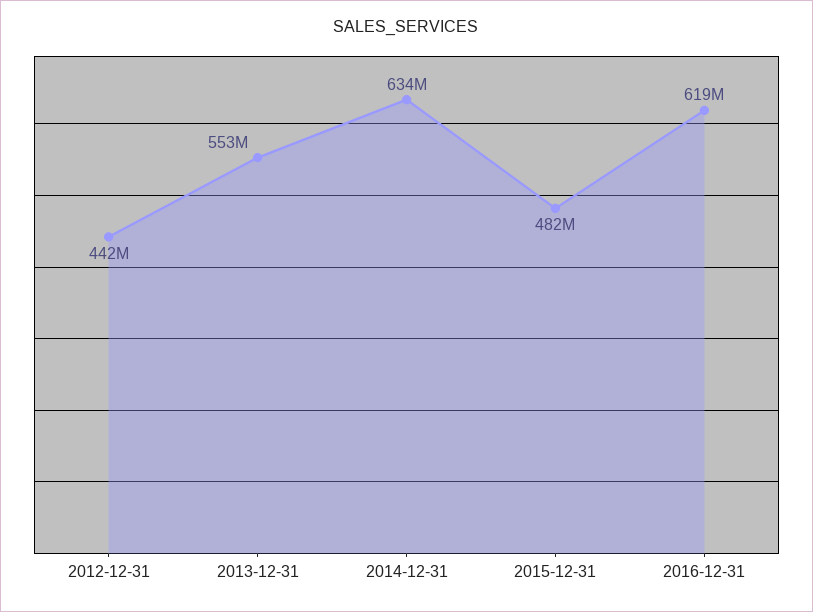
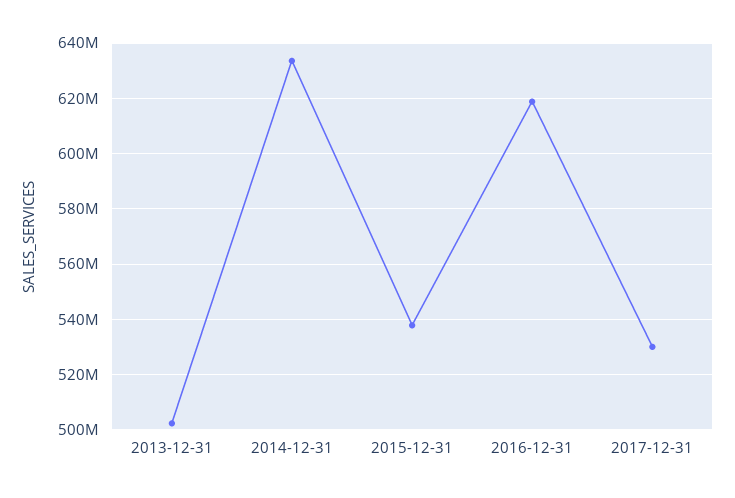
2012-12-31: 442000000 -> none
2013-12-31: 553000000 -> 502500000
2015-12-31: 482000000 -> 537500000
2017-12-31: none -> 530000000

